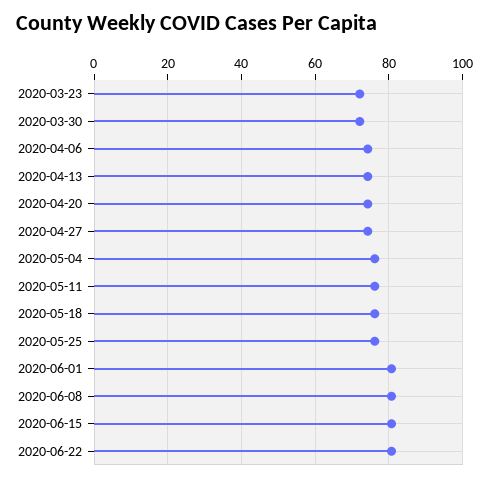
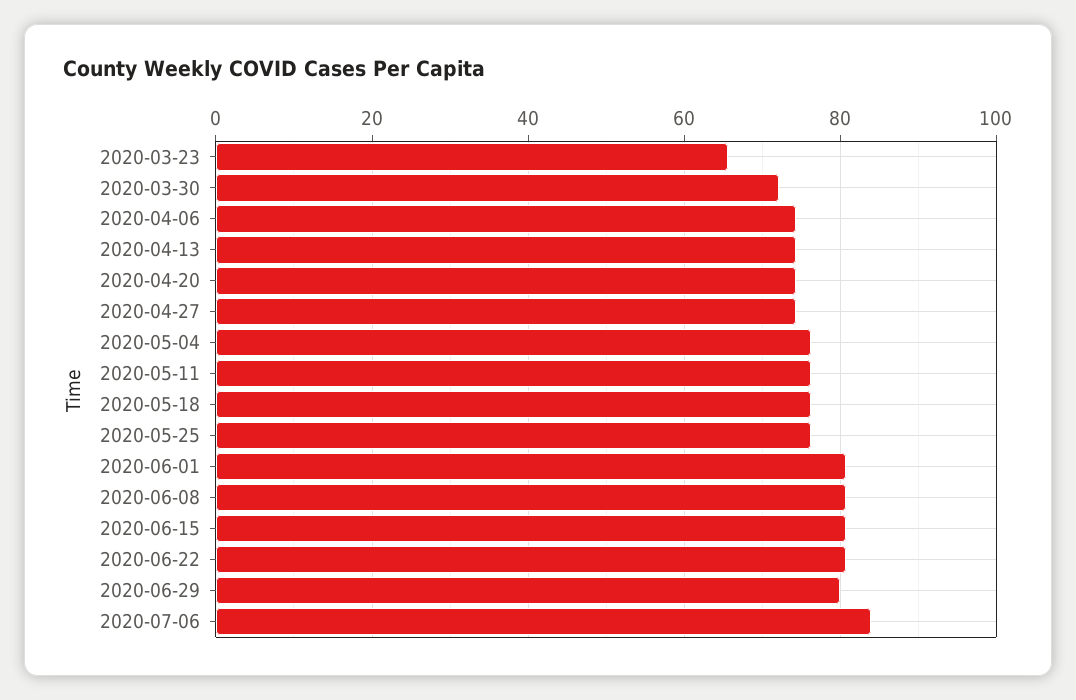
2020-03-23: 72 -> 66
2020-06-29: none -> 80
2020-07-06: none -> 84

